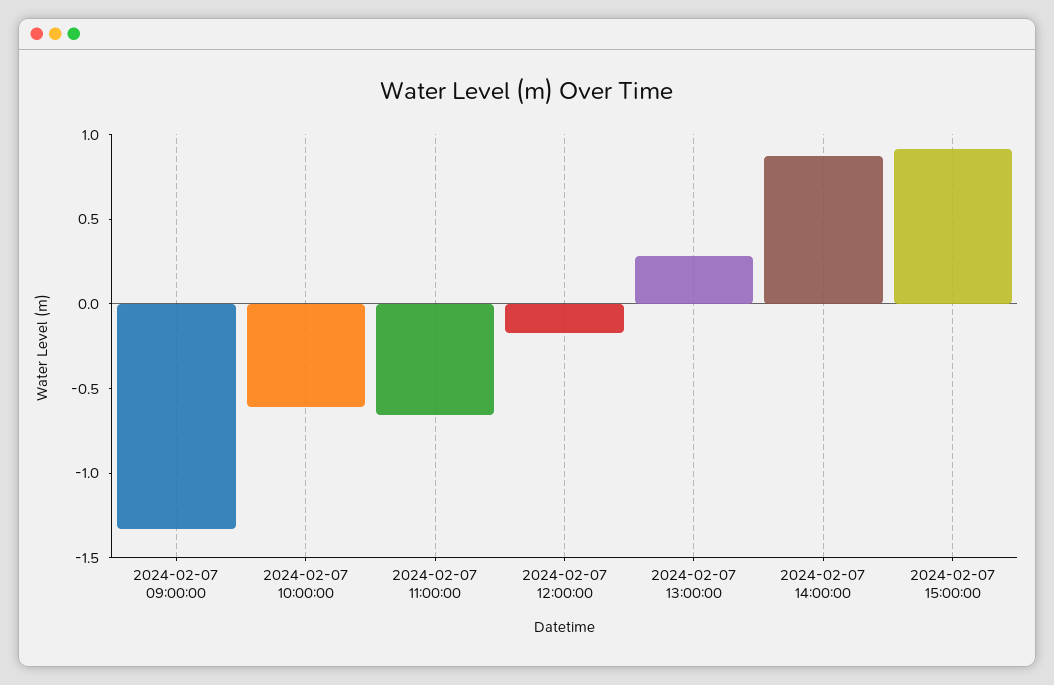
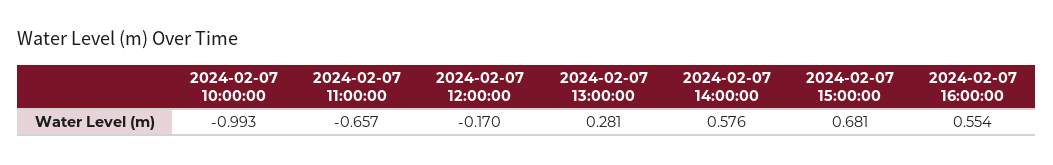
2024-02-07 09:00:00: -1.3 -> none
2024-02-07 10:00:00: -0.6 -> -0.993
2024-02-07 14:00:00: 0.9 -> 0.576
2024-02-07 15:00:00: 0.9 -> 0.681
2024-02-07 16:00:00: none -> 0.554

